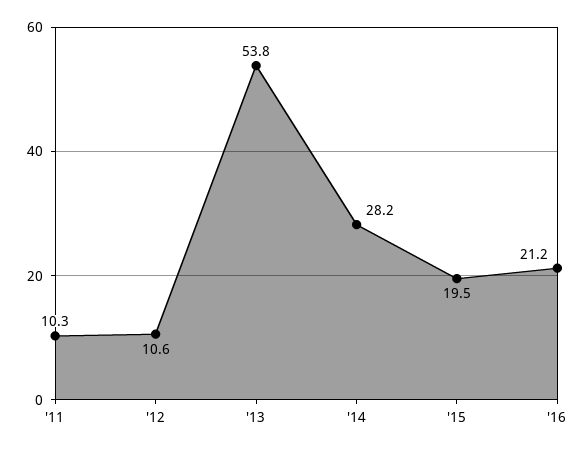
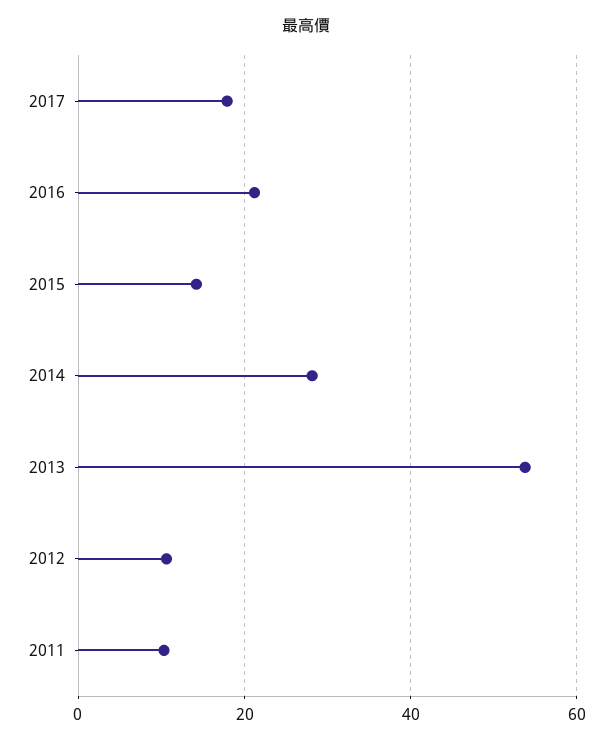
'15: 19.5 -> 14
2017: none -> 18

